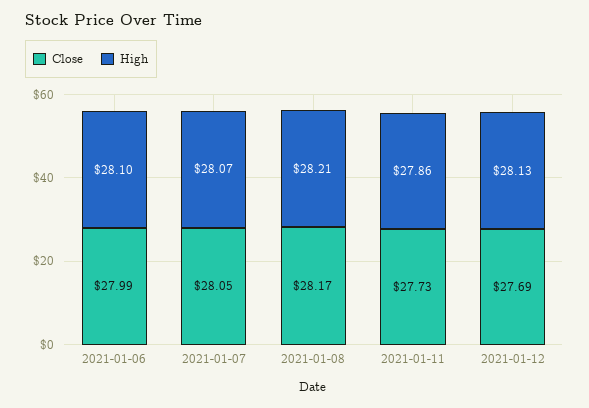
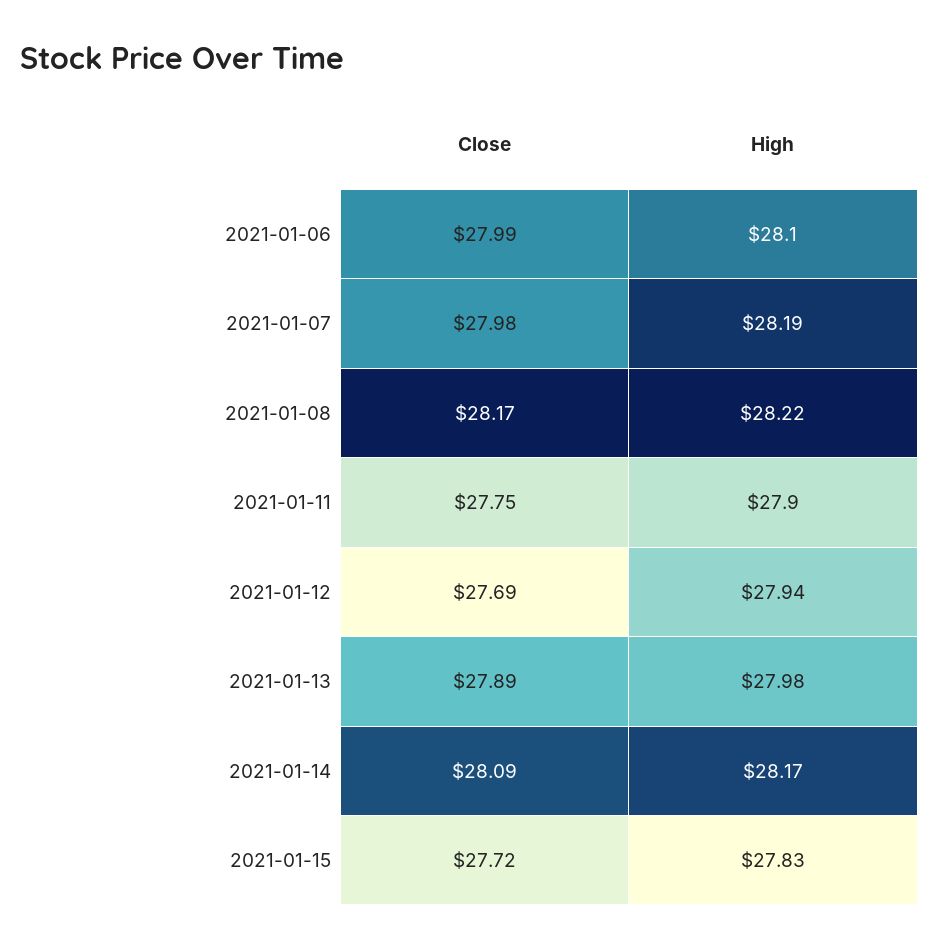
Close, 2021-01-07: 28.05 -> 27.98
High, 2021-01-07: 28.07 -> 28.19
High, 2021-01-08: 28.21 -> 28.22
Close, 2021-01-11: 27.73 -> 27.75
High, 2021-01-11: 27.86 -> 27.9
High, 2021-01-12: 28.13 -> 27.94
Close, 2021-01-13: none -> 27.89
High, 2021-01-13: none -> 27.98
Close, 2021-01-14: none -> 28.09
High, 2021-01-14: none -> 28.17
Close, 2021-01-15: none -> 27.72
High, 2021-01-15: none -> 27.83

